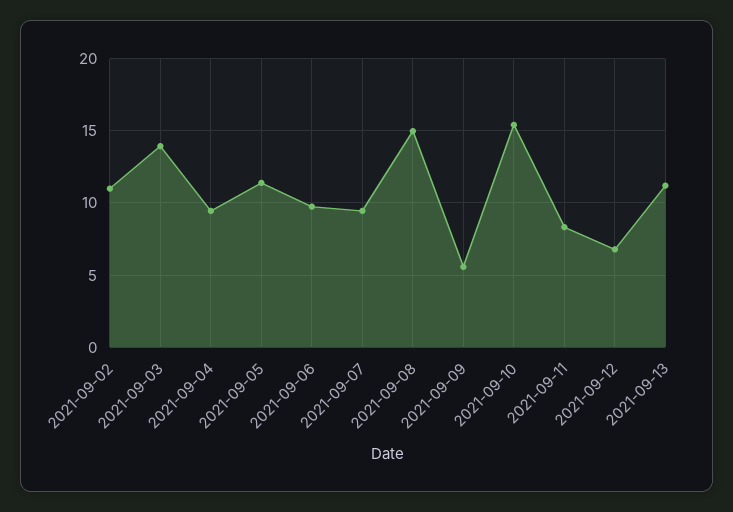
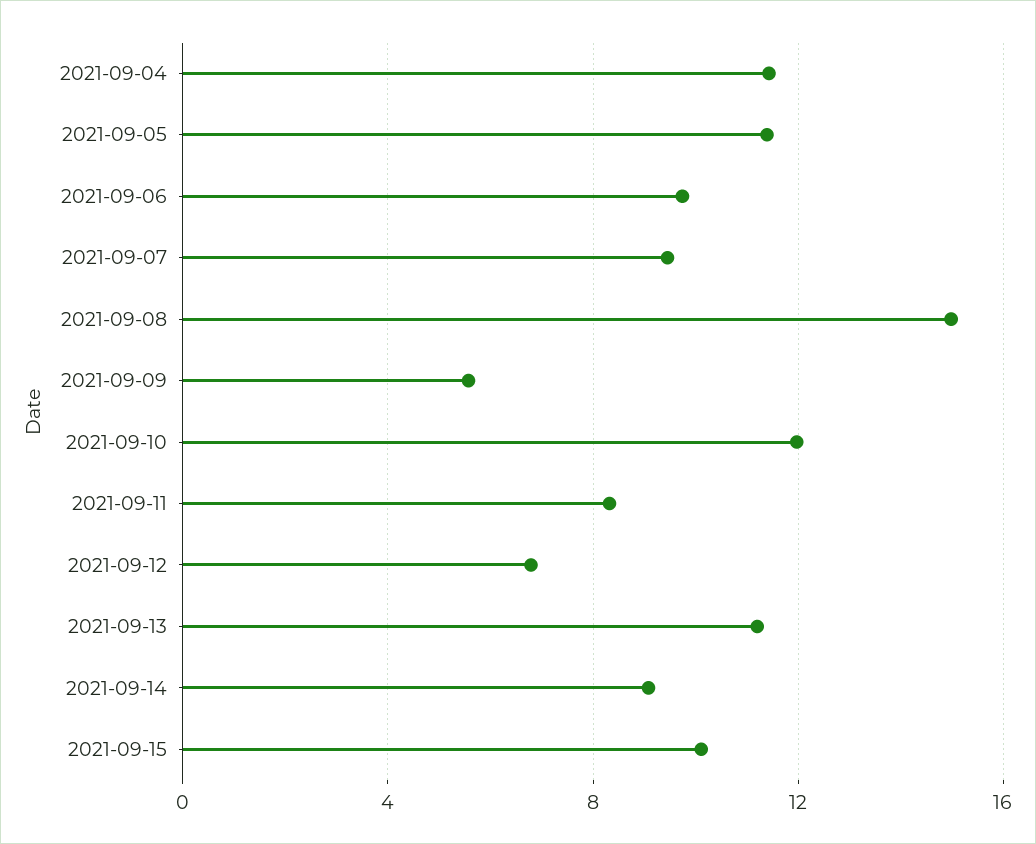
2021-09-02: 11 -> none
2021-09-03: 14 -> none
2021-09-04: 9.5 -> 11.5
2021-09-10: 15.5 -> 12
2021-09-14: none -> 9
2021-09-15: none -> 10

